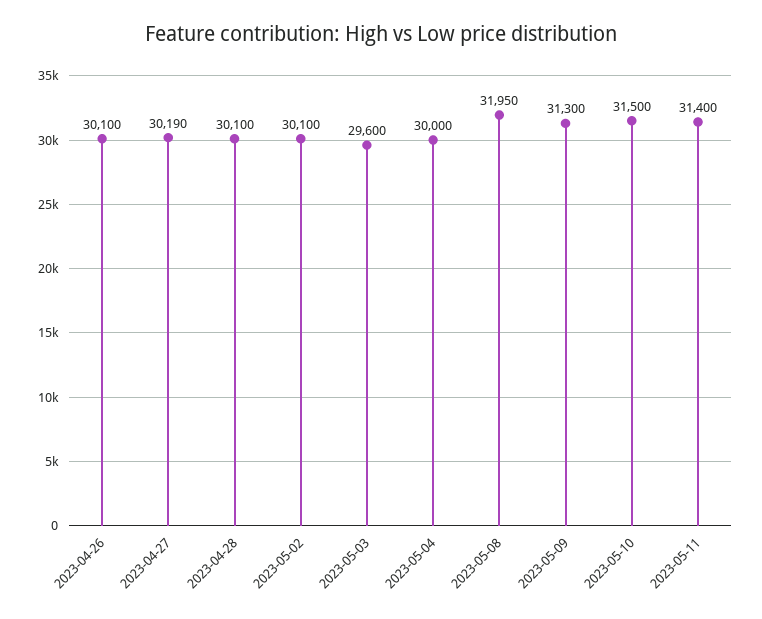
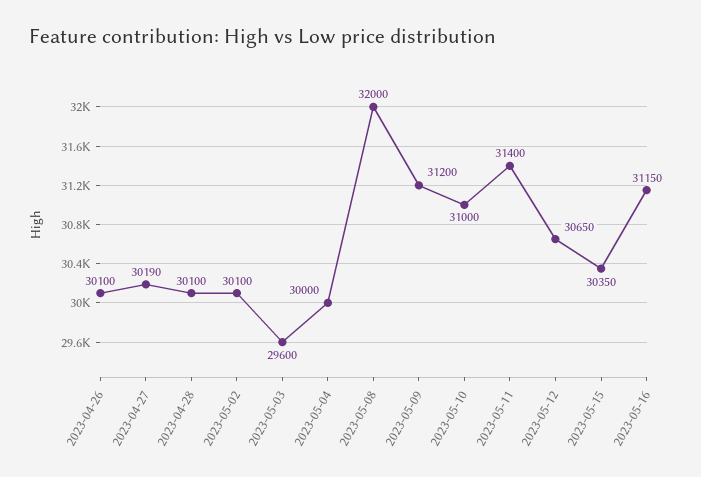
2023-05-08: 31950 -> 32000
2023-05-09: 31300 -> 31200
2023-05-10: 31500 -> 31000
2023-05-12: none -> 30650
2023-05-15: none -> 30350
2023-05-16: none -> 31150

